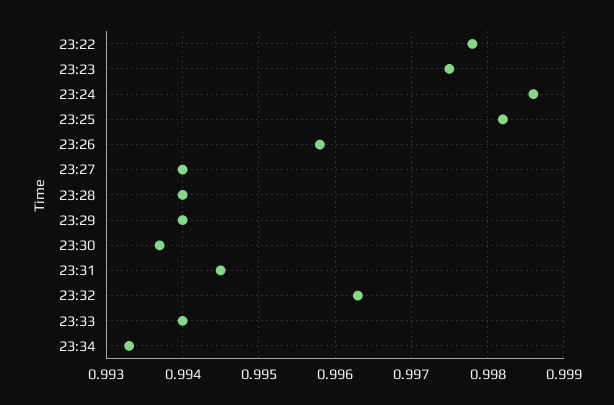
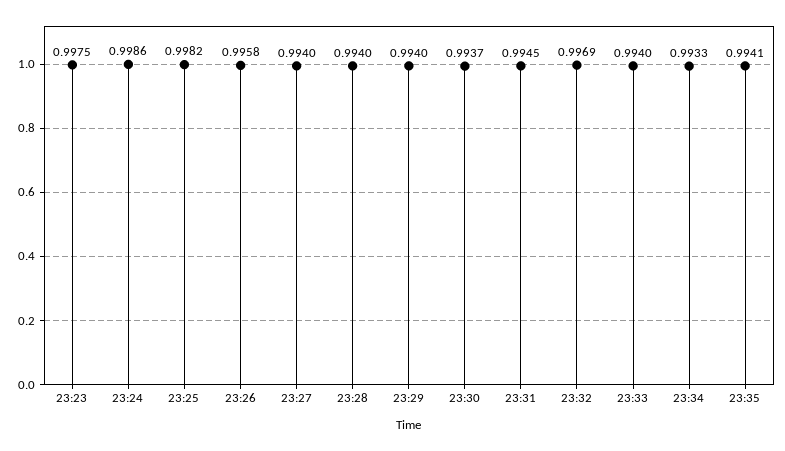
23:22: 0.9978 -> none
23:32: 0.9963 -> 0.9969
23:35: none -> 0.9941

